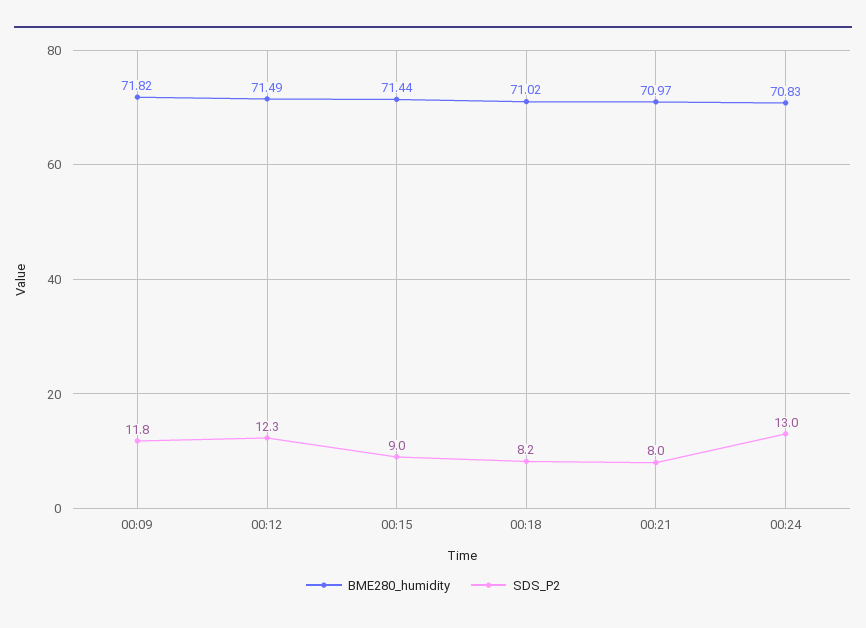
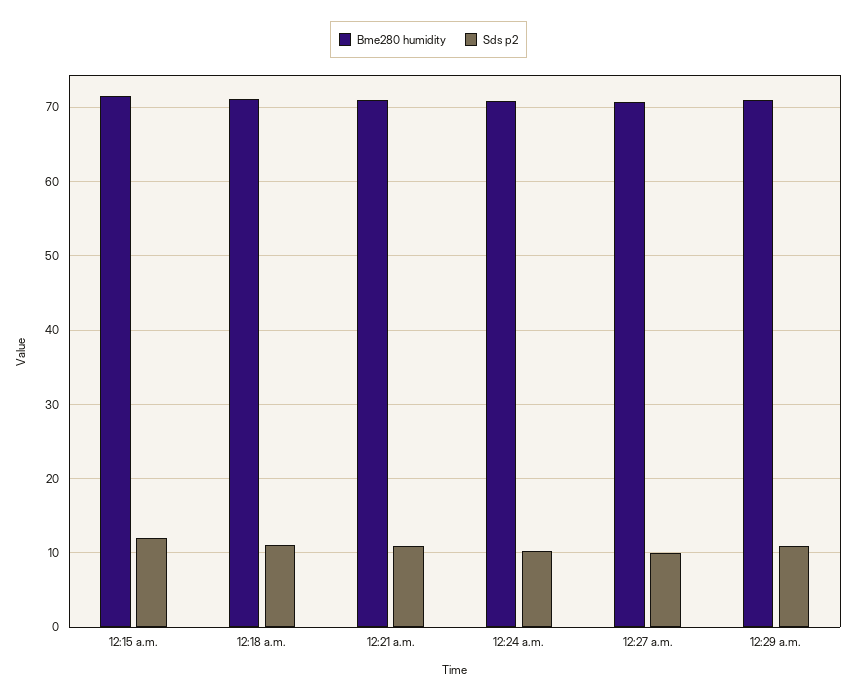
BME280_humidity, 00:09: 71.82 -> none
SDS_P2, 00:09: 11.8 -> none
BME280_humidity, 00:12: 71.49 -> none
SDS_P2, 00:12: 12.3 -> none
SDS_P2, 00:15: 9 -> 12
SDS_P2, 00:18: 8.2 -> 11
SDS_P2, 00:21: 8 -> 11
SDS_P2, 00:24: 13 -> 10
BME280_humidity, 12:27 a.m.: none -> 71
SDS_P2, 12:27 a.m.: none -> 10
BME280_humidity, 12:29 a.m.: none -> 71
SDS_P2, 12:29 a.m.: none -> 11

